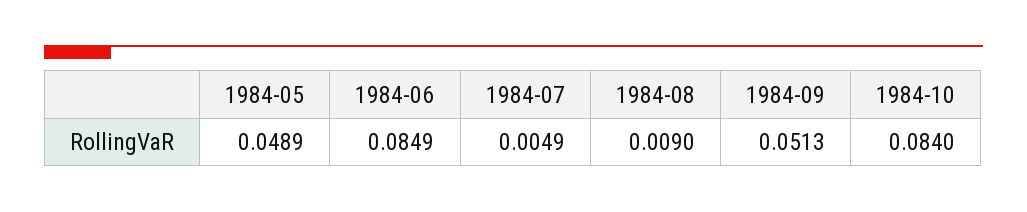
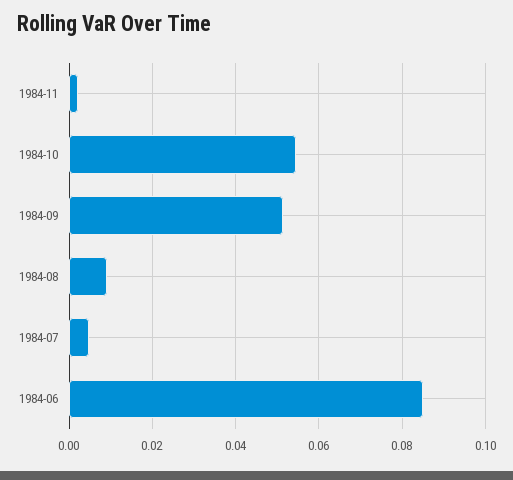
1984-05: 0.0489 -> none
1984-10: 0.084 -> 0.054
1984-11: none -> 0.002

